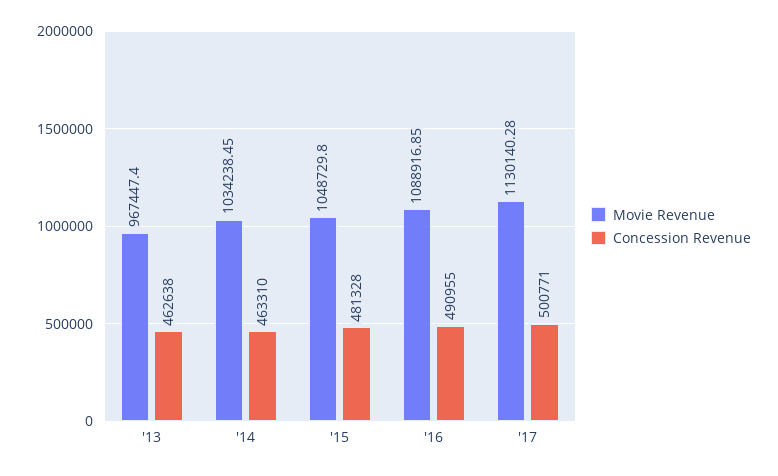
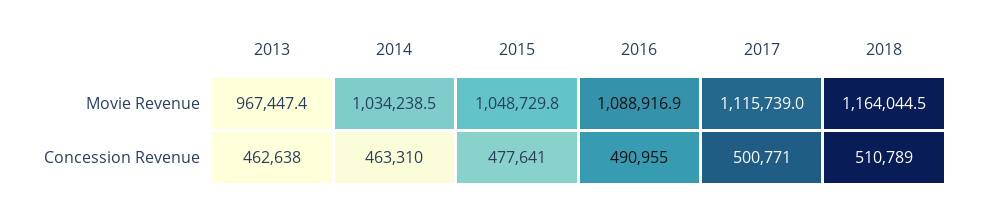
Concession Revenue, '15: 481328 -> 477641
Movie Revenue, '17: 1130140.28 -> 1115739
Movie Revenue, 2018: none -> 1164044.5
Concession Revenue, 2018: none -> 510789

